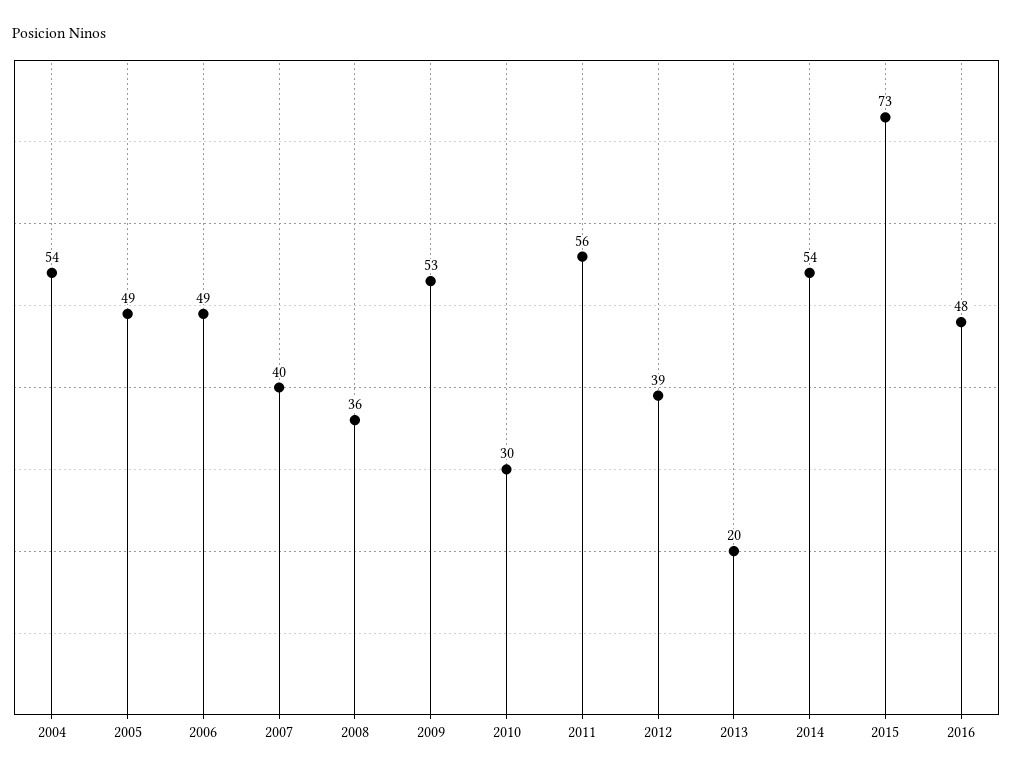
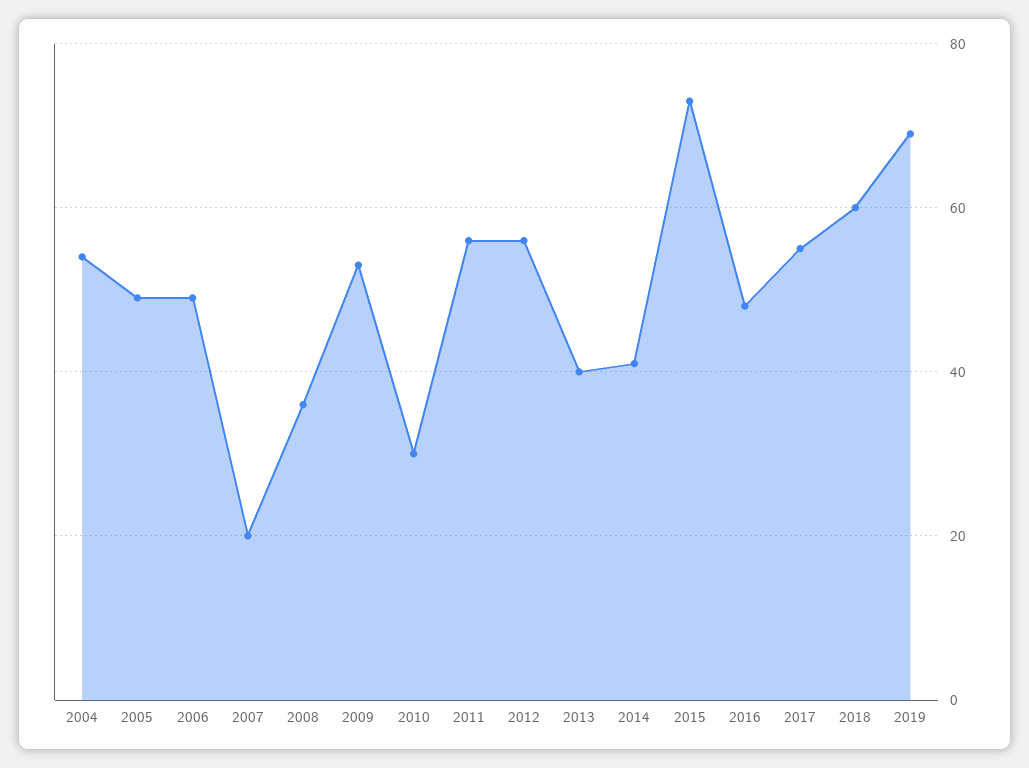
2007: 40 -> 20
2012: 39 -> 55
2013: 20 -> 40
2014: 54 -> 40
2017: none -> 55
2018: none -> 60
2019: none -> 70

